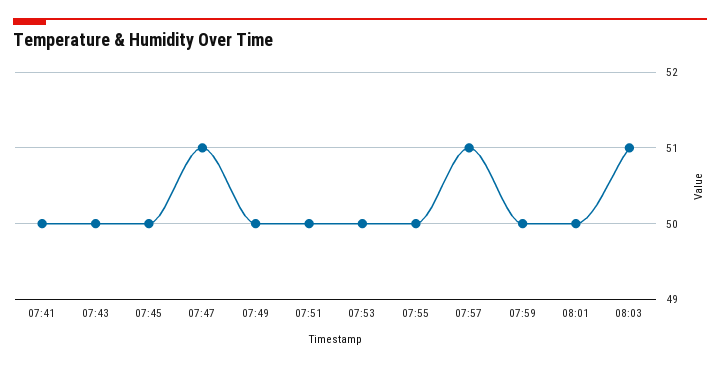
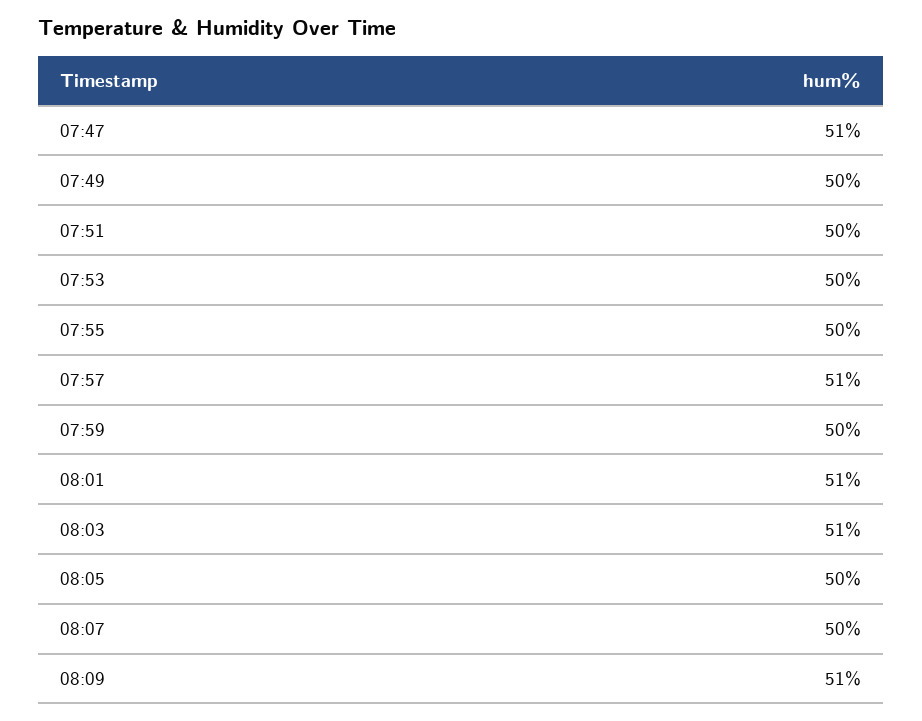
07:41: 50 -> none
07:43: 50 -> none
07:45: 50 -> none
08:01: 50 -> 51
08:05: none -> 50
08:07: none -> 50
08:09: none -> 51

